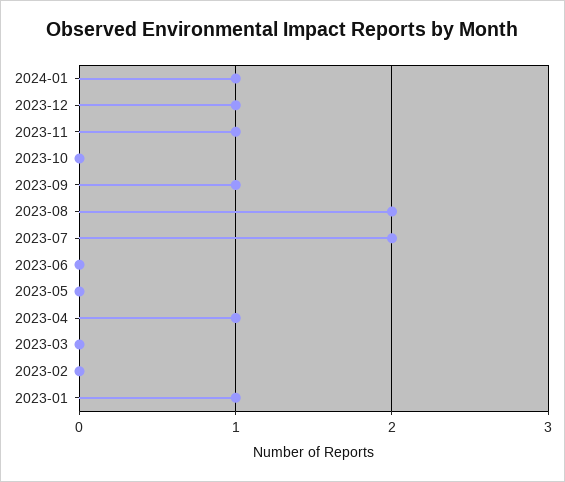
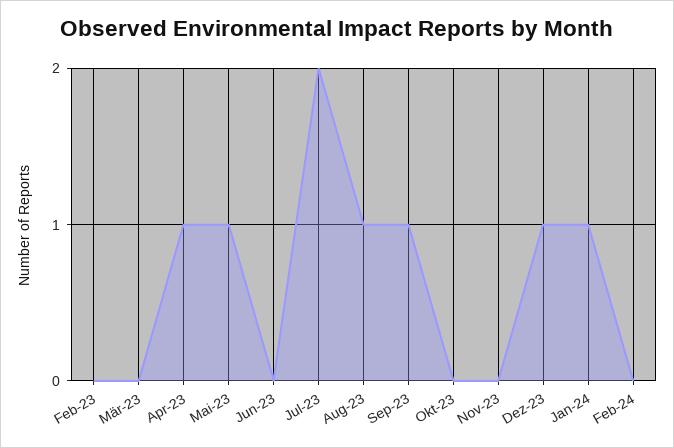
2023-11: 1 -> 0
2023-08: 2 -> 1
2023-05: 0 -> 1
2023-01: 1 -> none
Feb-24: none -> 0

